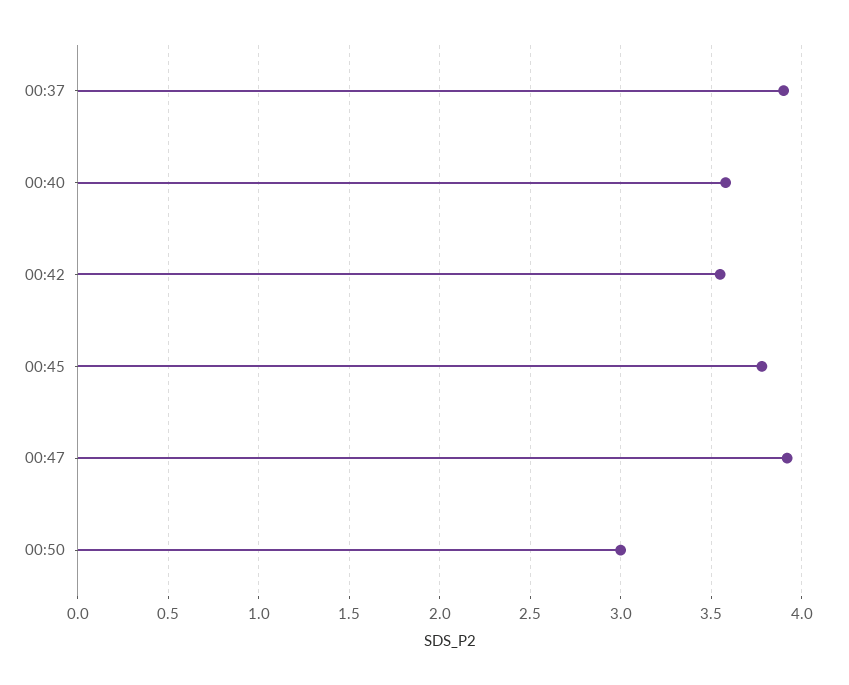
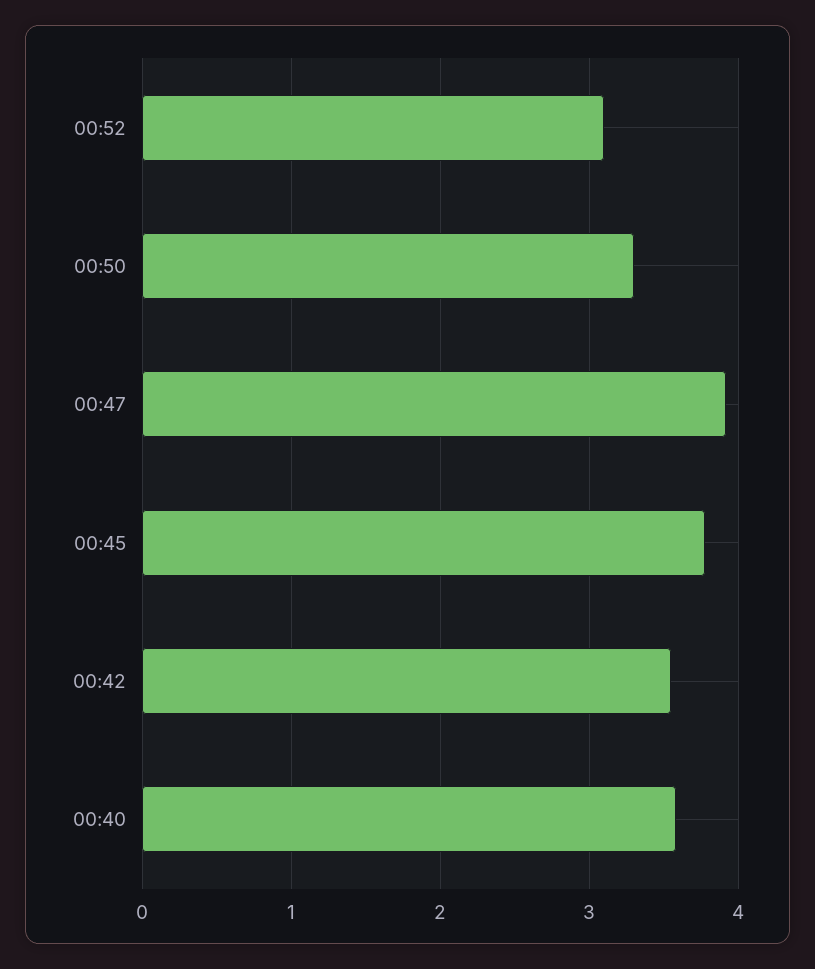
00:37: 3.9 -> none
00:50: 3 -> 3.3
00:52: none -> 3.1

